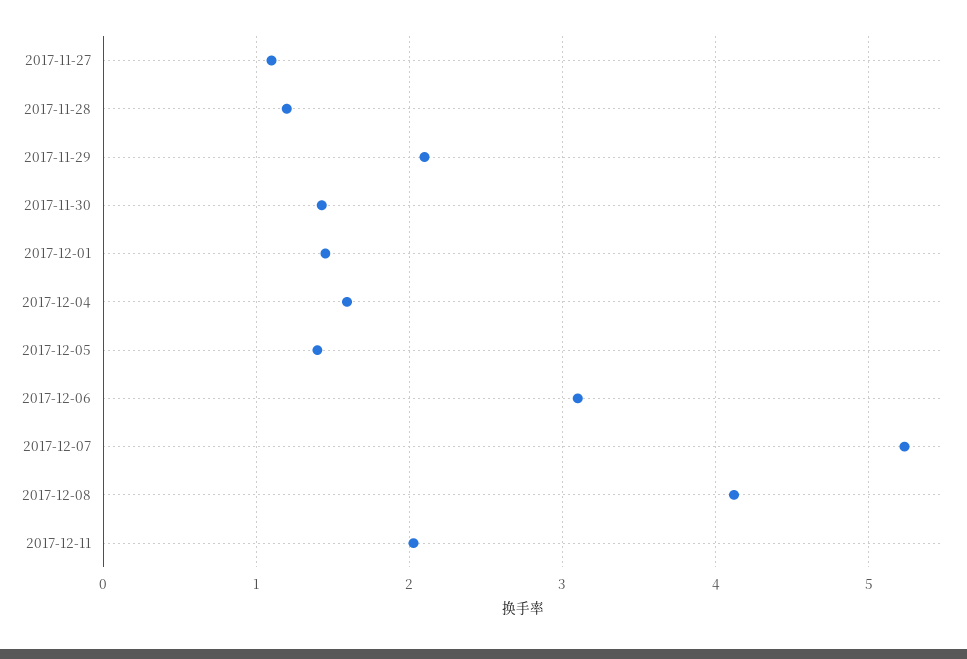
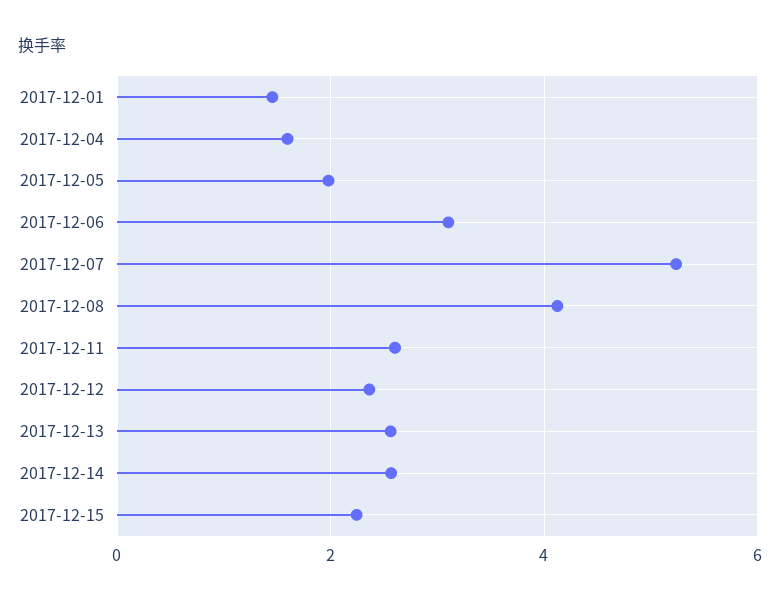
2017-11-27: 1.1 -> none
2017-11-28: 1.2 -> none
2017-11-29: 2.1 -> none
2017-11-30: 1.4 -> none
2017-12-05: 1.4 -> 2
2017-12-11: 2 -> 2.6
2017-12-12: none -> 2.4
2017-12-13: none -> 2.6
2017-12-14: none -> 2.6
2017-12-15: none -> 2.2

